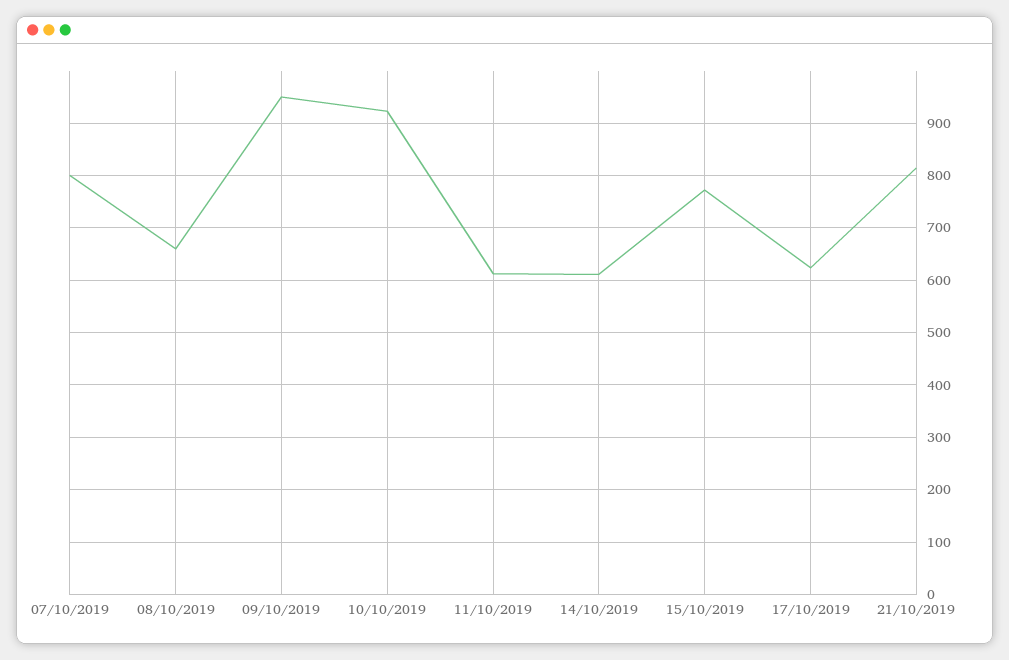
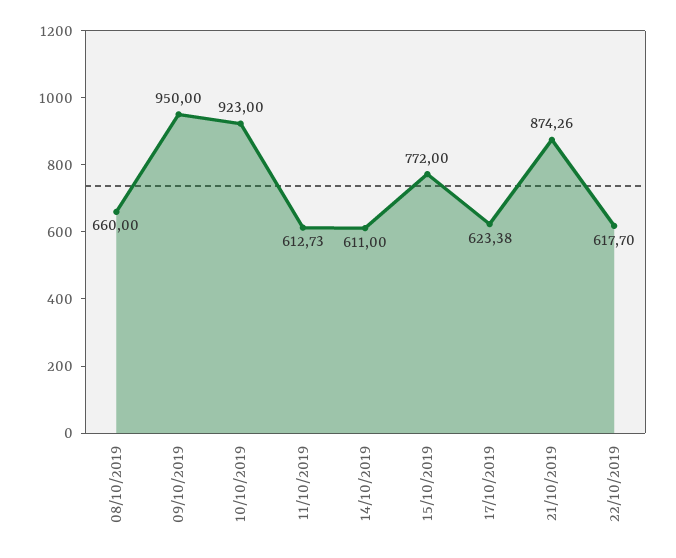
07/10/2019: 800 -> none
21/10/2019: 820 -> 874.26
22/10/2019: none -> 617.7

